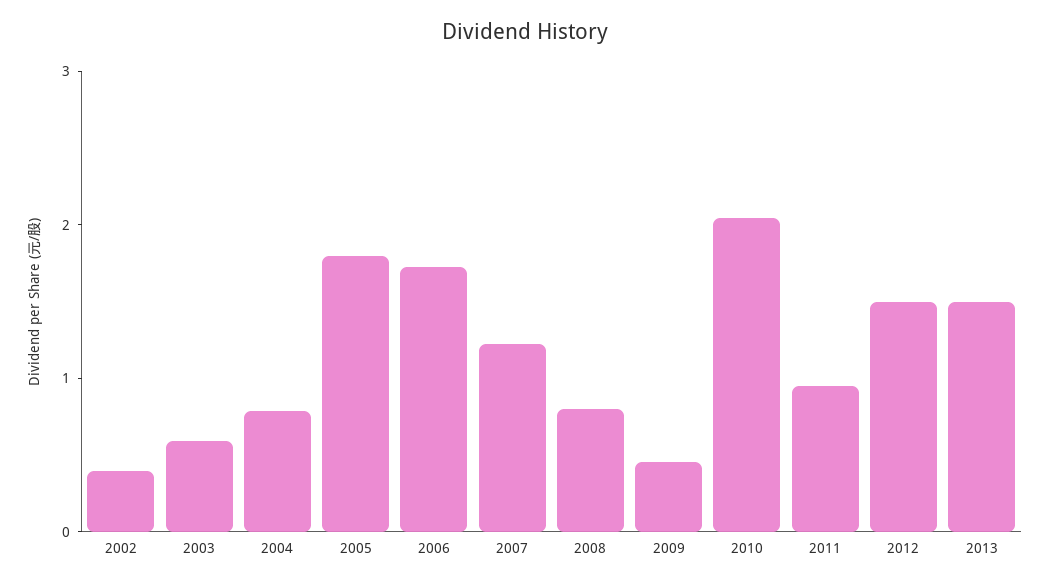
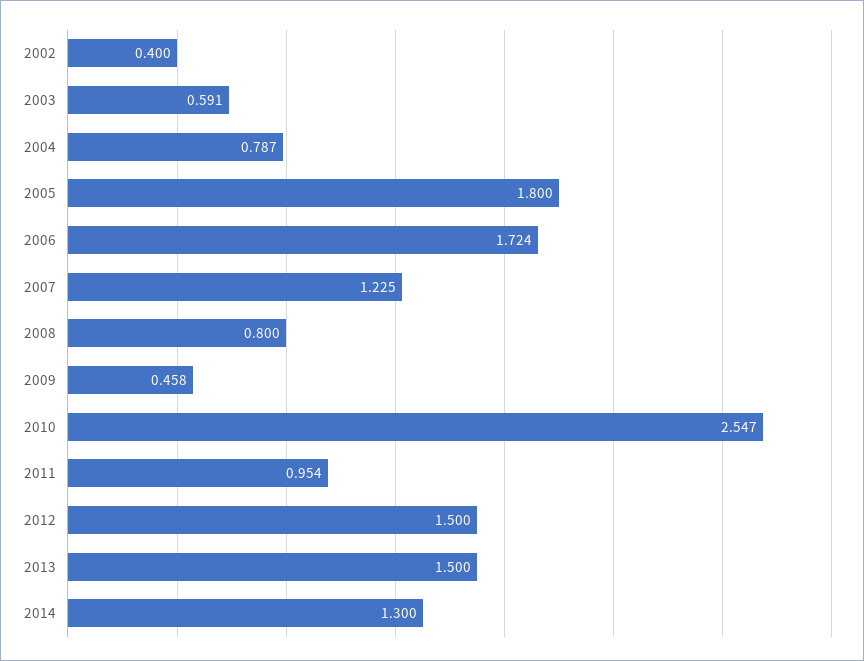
2010: 2 -> 2.547
2014: none -> 1.3

